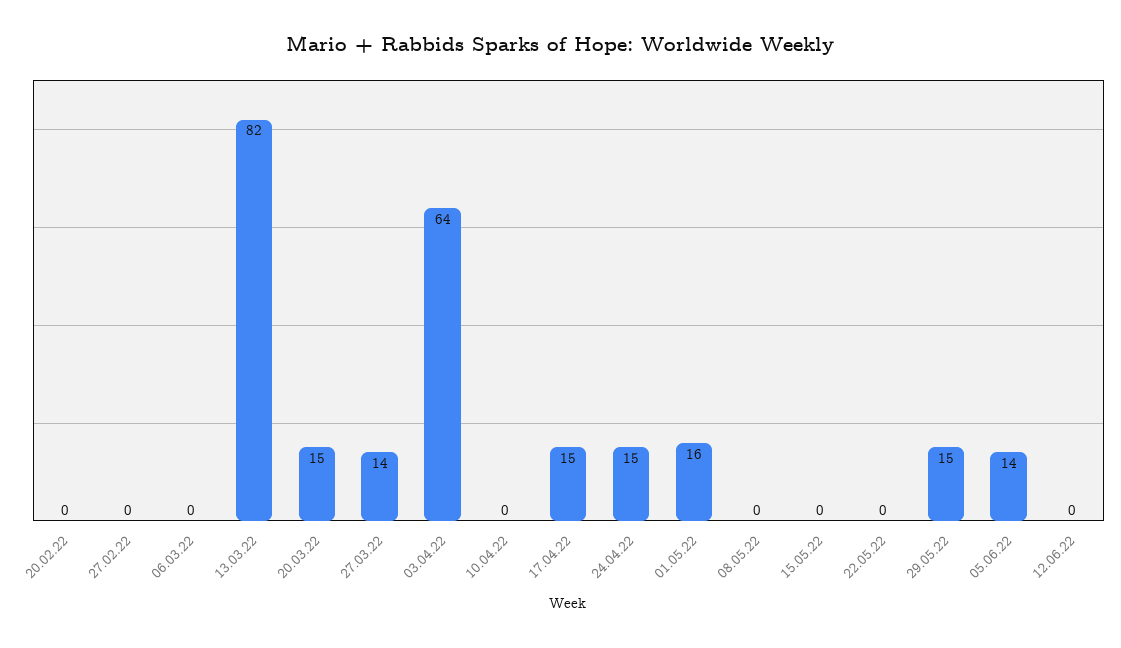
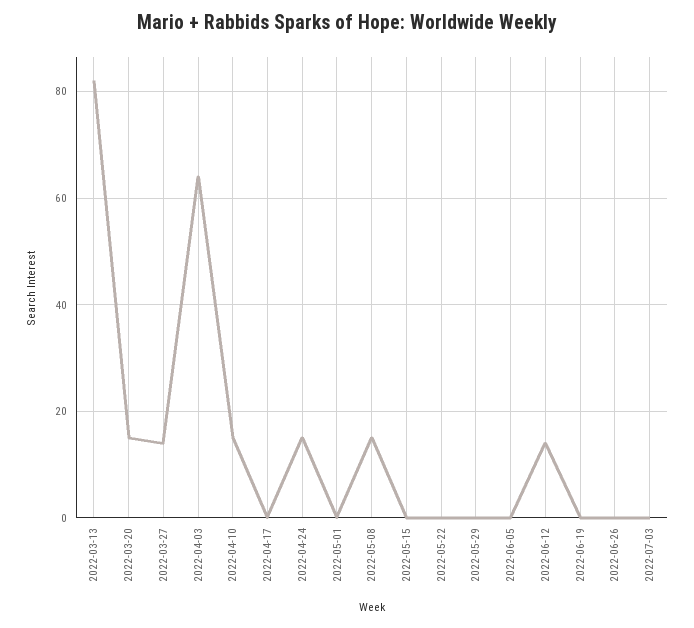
20.02.22: 0 -> none
27.02.22: 0 -> none
06.03.22: 0 -> none
10.04.22: 0 -> 15
17.04.22: 15 -> 0
01.05.22: 16 -> 0
08.05.22: 0 -> 15
29.05.22: 15 -> 0
05.06.22: 14 -> 0
12.06.22: 0 -> 15
2022-06-19: none -> 0
2022-06-26: none -> 0
2022-07-03: none -> 0

